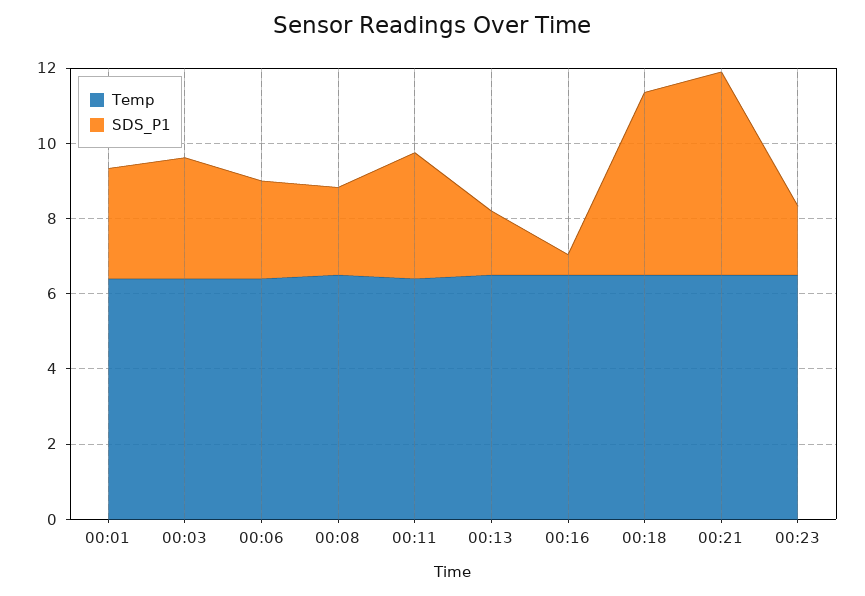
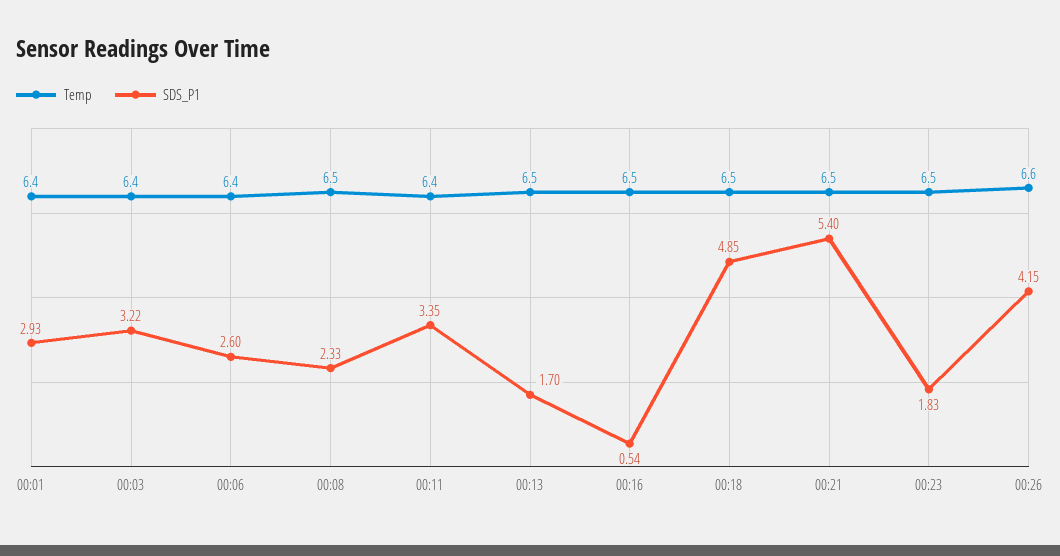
Temp, 00:26: none -> 6.6
SDS_P1, 00:26: none -> 4.15

